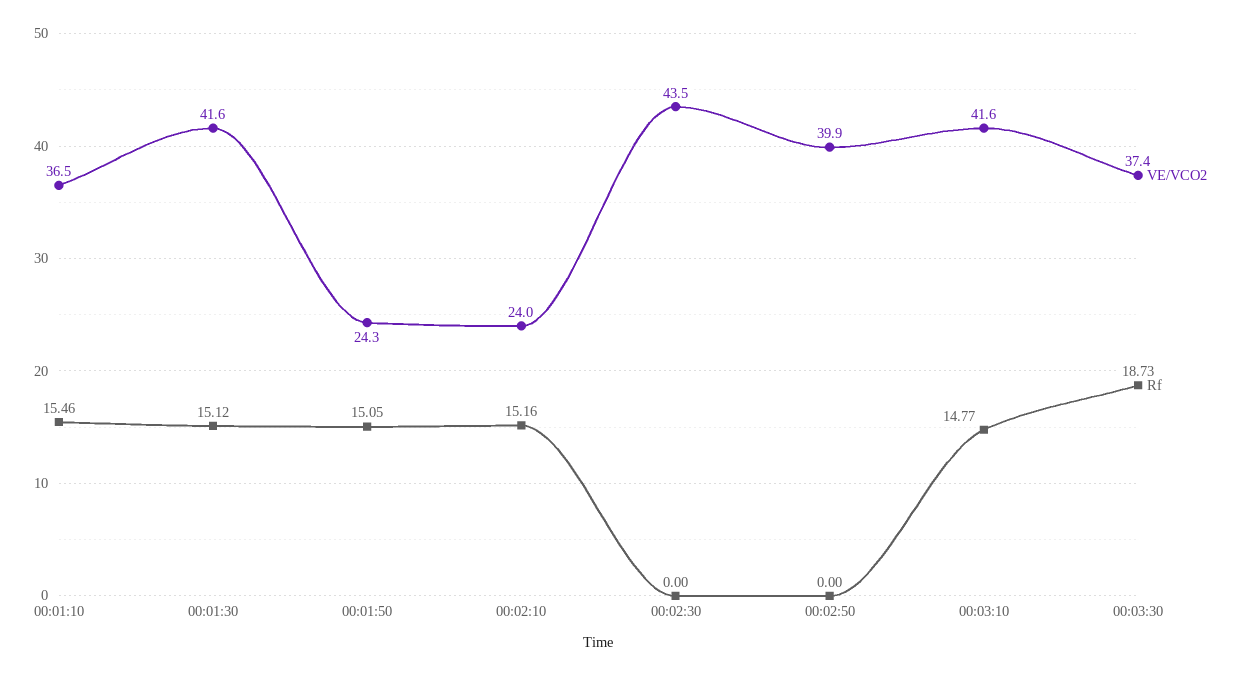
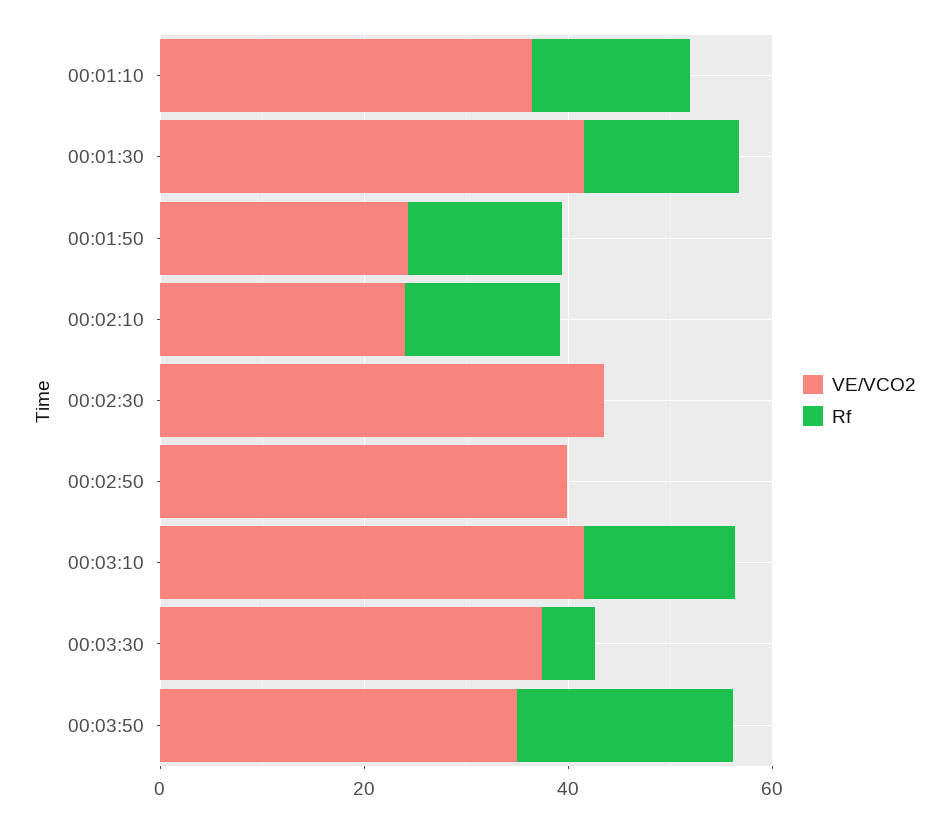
Rf, 00:03:30: 18.73 -> 5
VE/VCO2, 00:03:50: none -> 35
Rf, 00:03:50: none -> 20

